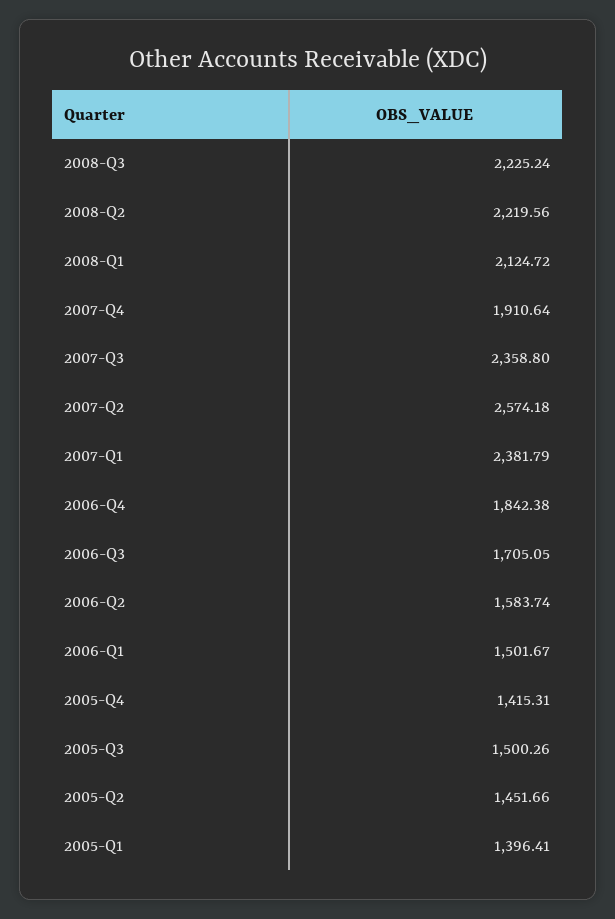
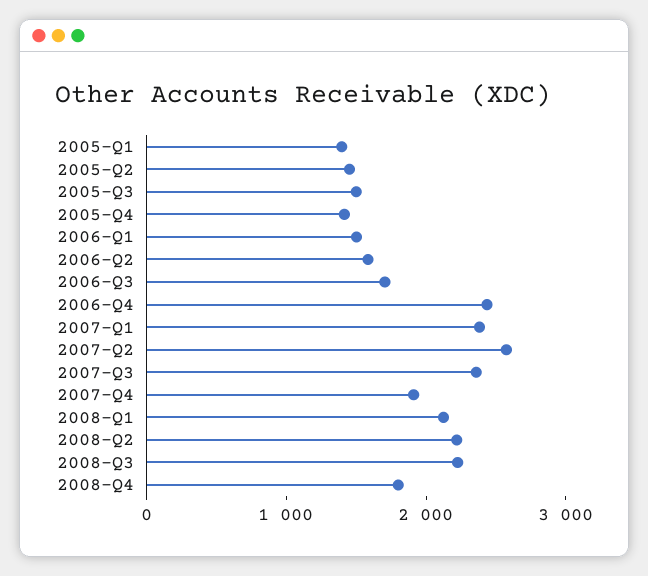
2006-Q4: 1842.38 -> 2400
2008-Q4: none -> 1800

